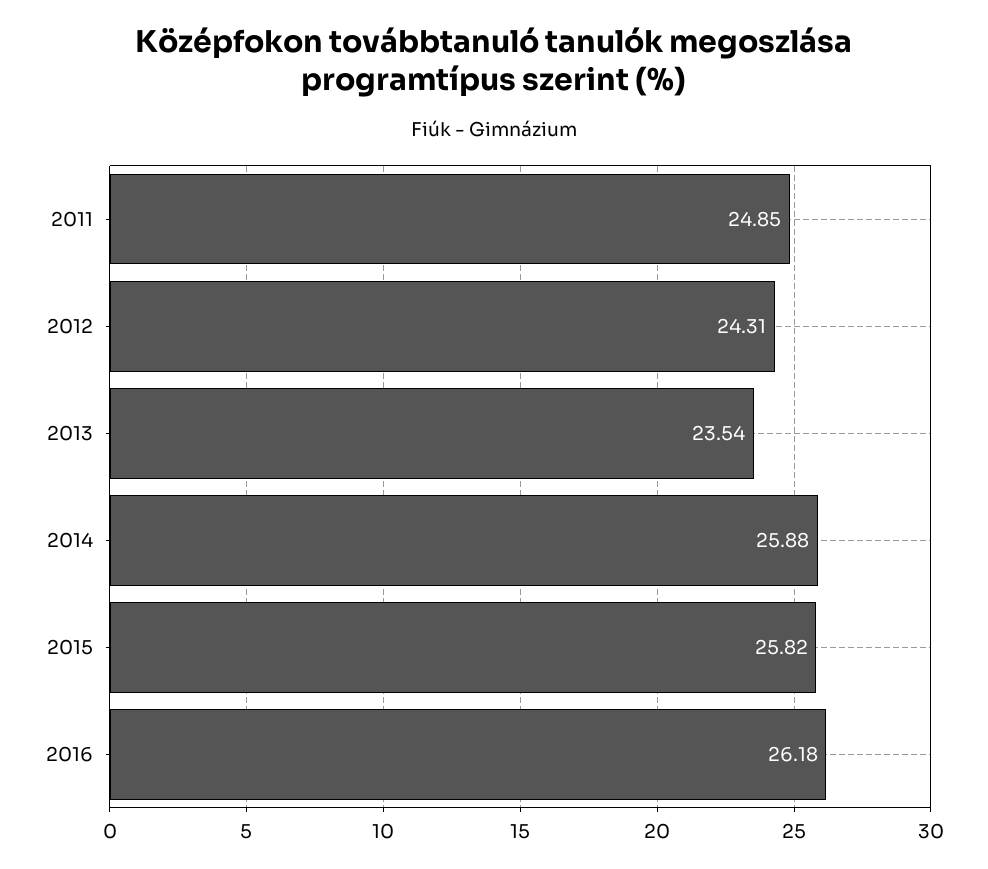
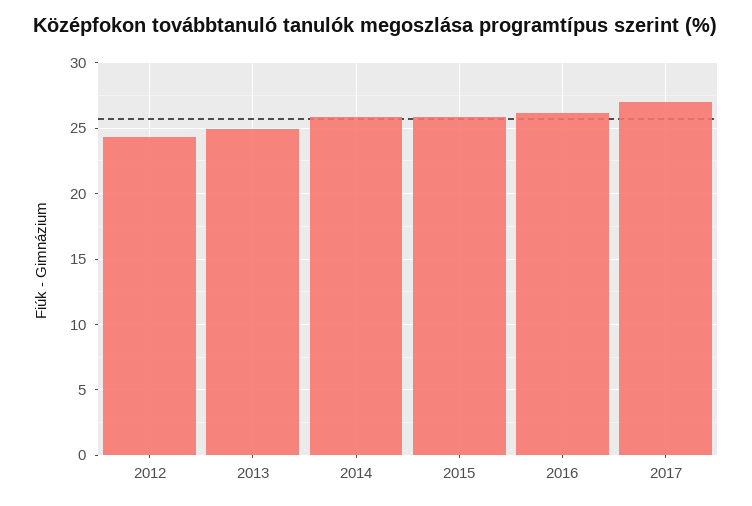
2011: 24.85 -> none
2013: 23.54 -> 25
2017: none -> 27

